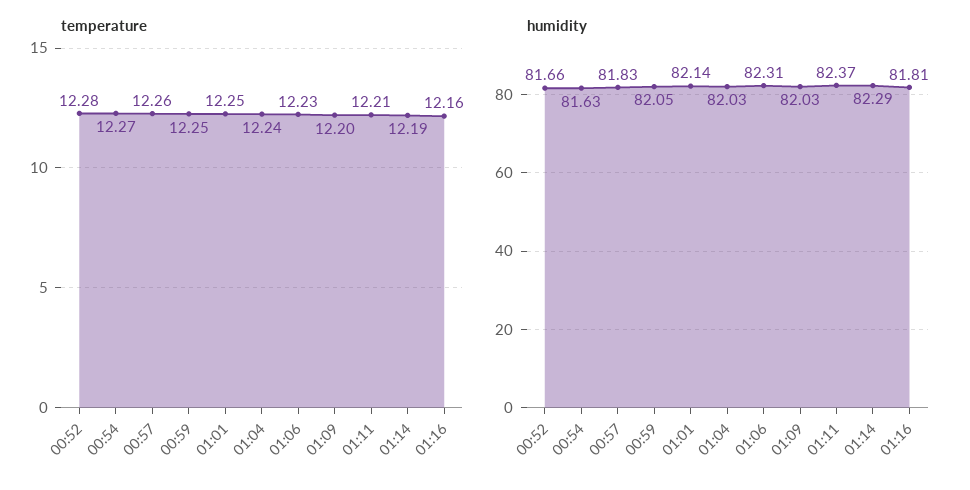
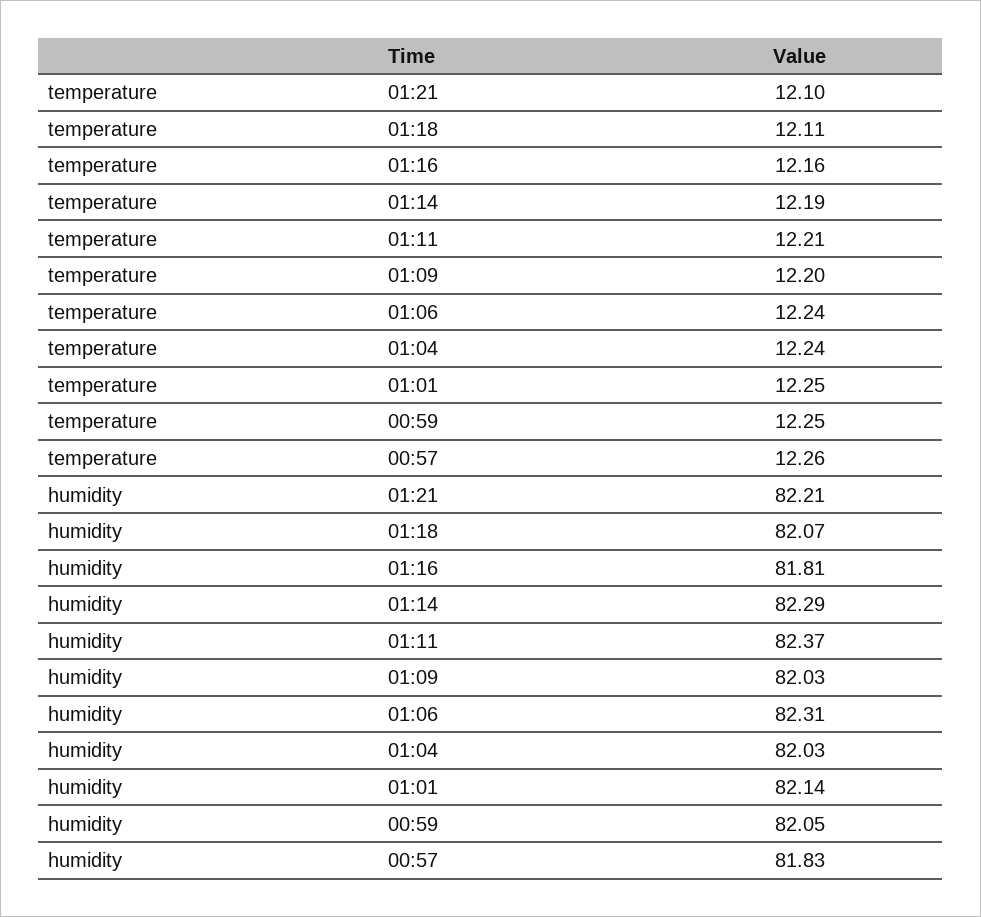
temperature, 00:52: 12.28 -> none
temperature, 00:54: 12.27 -> none
temperature, 01:06: 12.23 -> 12.24
humidity, 00:52: 81.66 -> none
humidity, 00:54: 81.63 -> none
temperature, 01:21: none -> 12.1
temperature, 01:18: none -> 12.11
humidity, 01:21: none -> 82.21
humidity, 01:18: none -> 82.07

